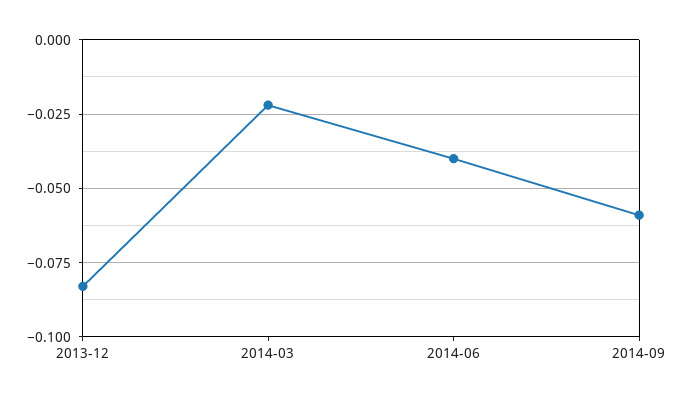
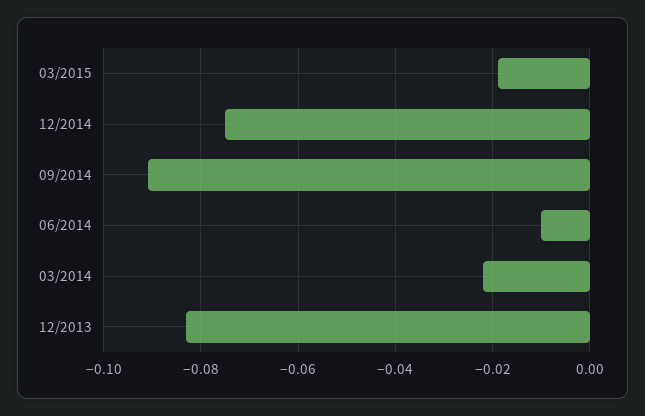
2014-06: -0.04 -> -0.01
2014-09: -0.06 -> -0.09
03/2015: none -> -0.02
12/2014: none -> -0.075

